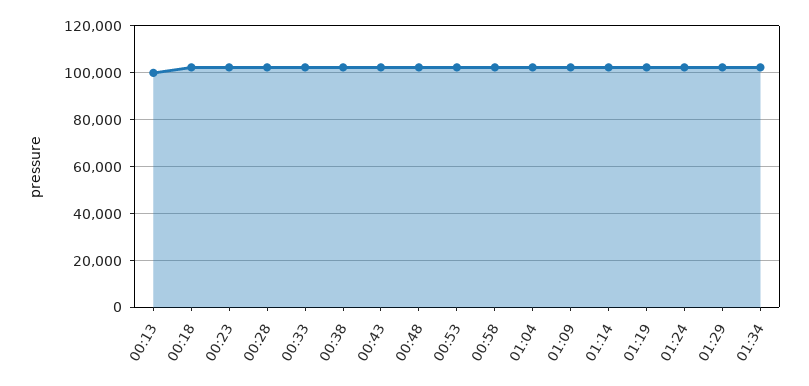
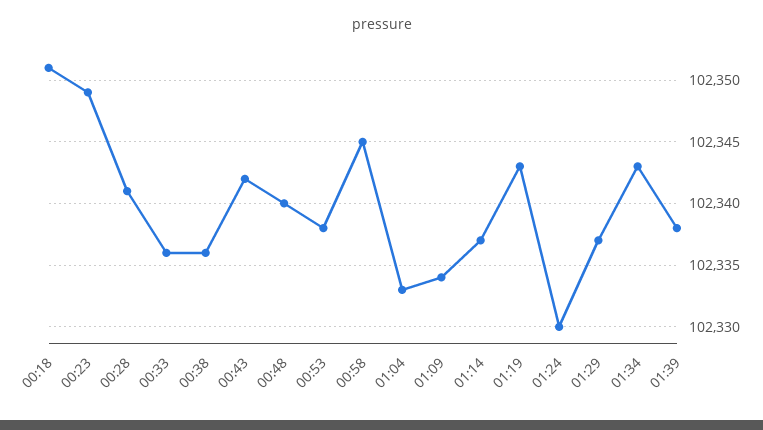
00:13: 100000 -> none
01:39: none -> 102338

